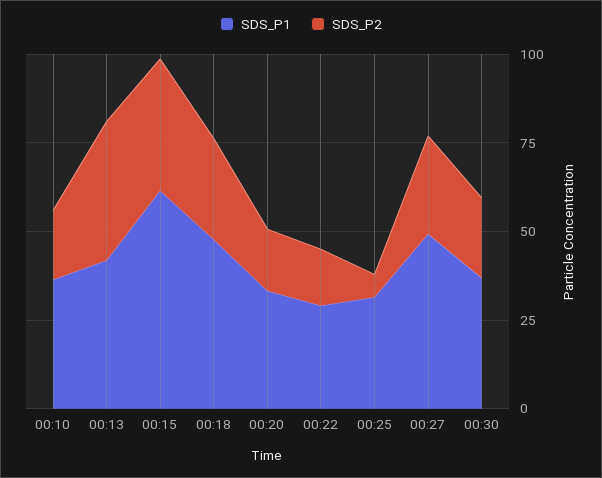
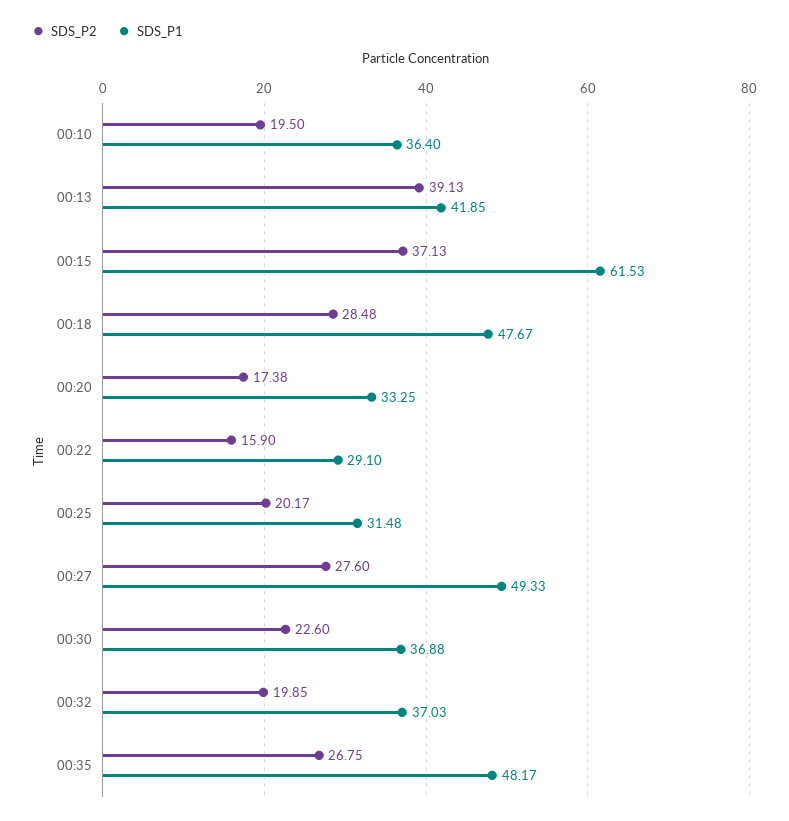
SDS_P2, 00:25: 5 -> 20.17
SDS_P2, 00:32: none -> 19.85
SDS_P1, 00:32: none -> 37.03
SDS_P2, 00:35: none -> 26.75
SDS_P1, 00:35: none -> 48.17

